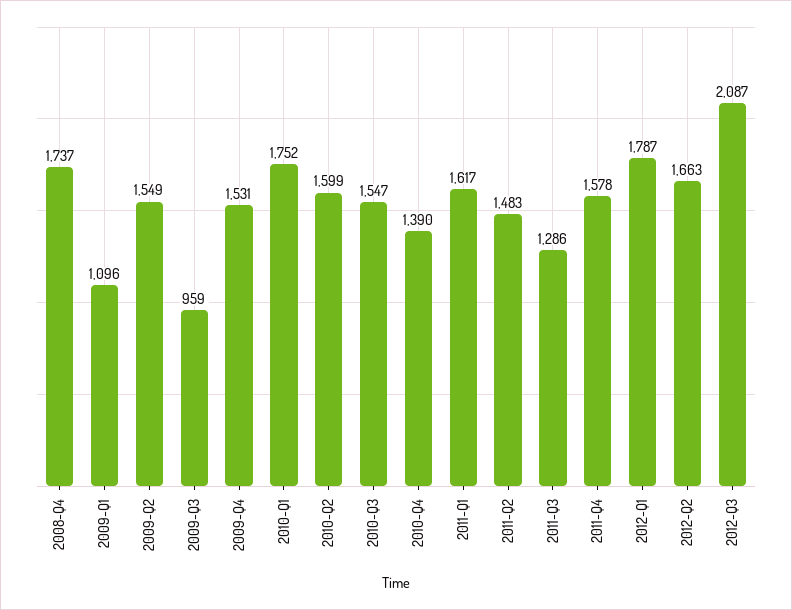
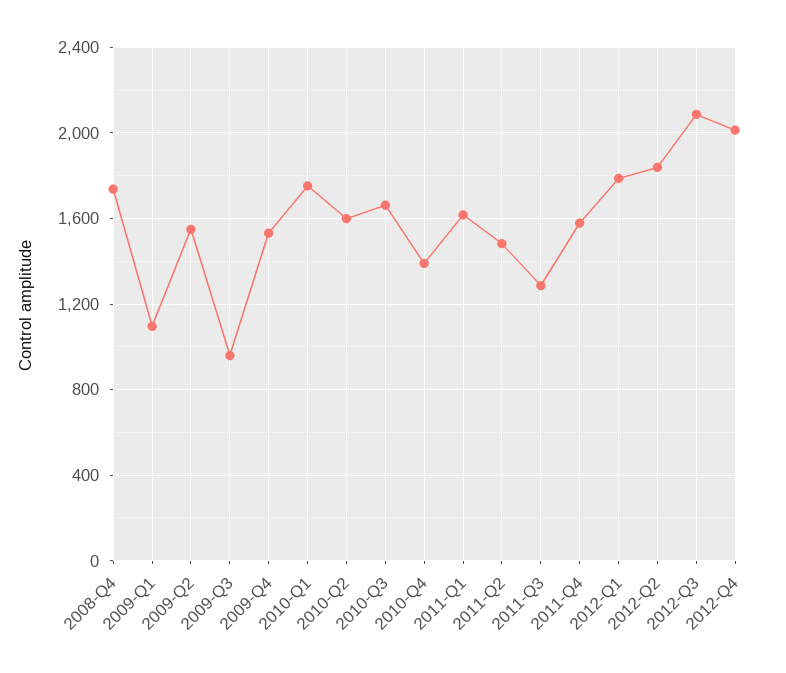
2010-Q3: 1547 -> 1650
2012-Q2: 1663 -> 1850
2012-Q4: none -> 2000

